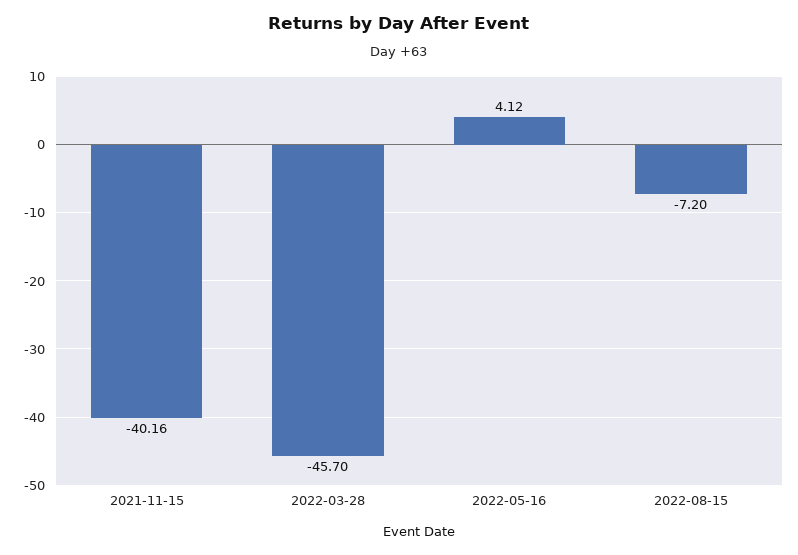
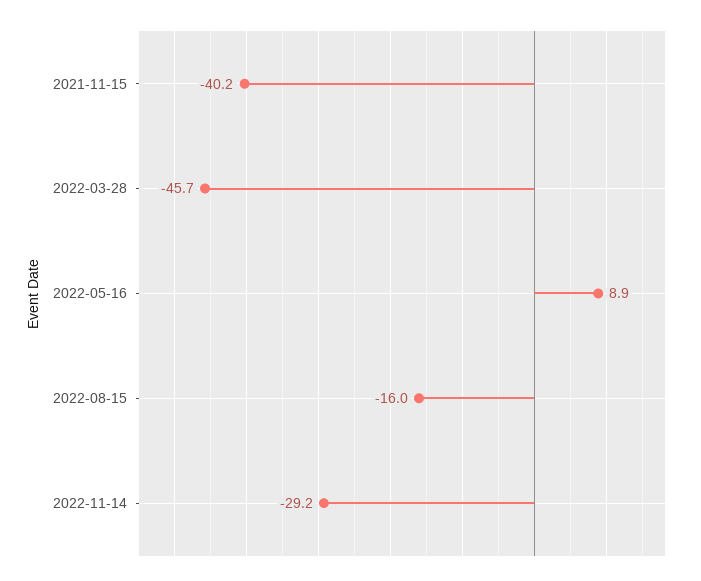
2022-05-16: 4.12 -> 8.9
2022-08-15: -7.2 -> -16
2022-11-14: none -> -29.2

